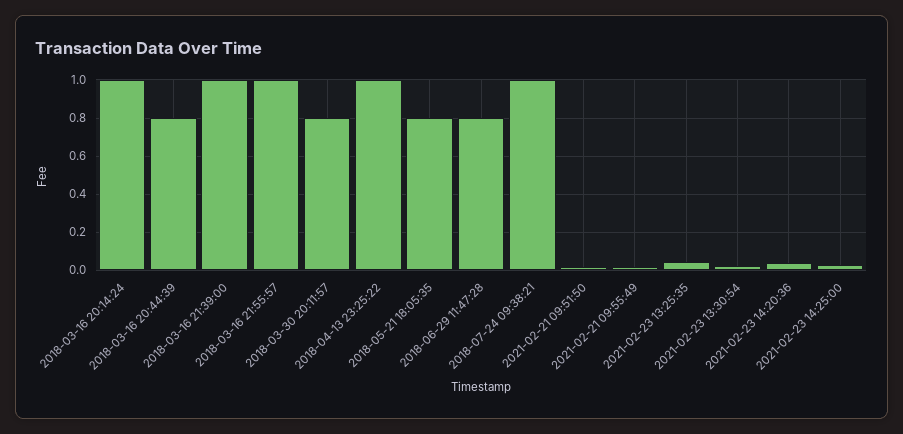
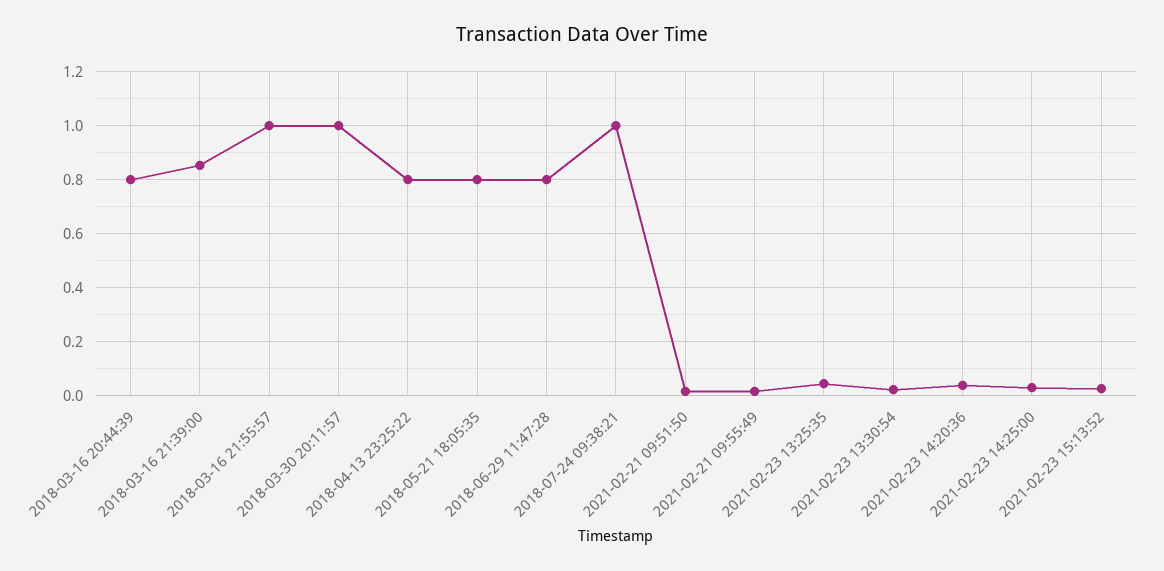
2018-03-16 20:14:24: 1 -> none
2018-03-16 21:39:00: 1 -> 0.85
2018-03-30 20:11:57: 0.8 -> 1
2018-04-13 23:25:22: 1 -> 0.8
2021-02-23 15:13:52: none -> 0.025

